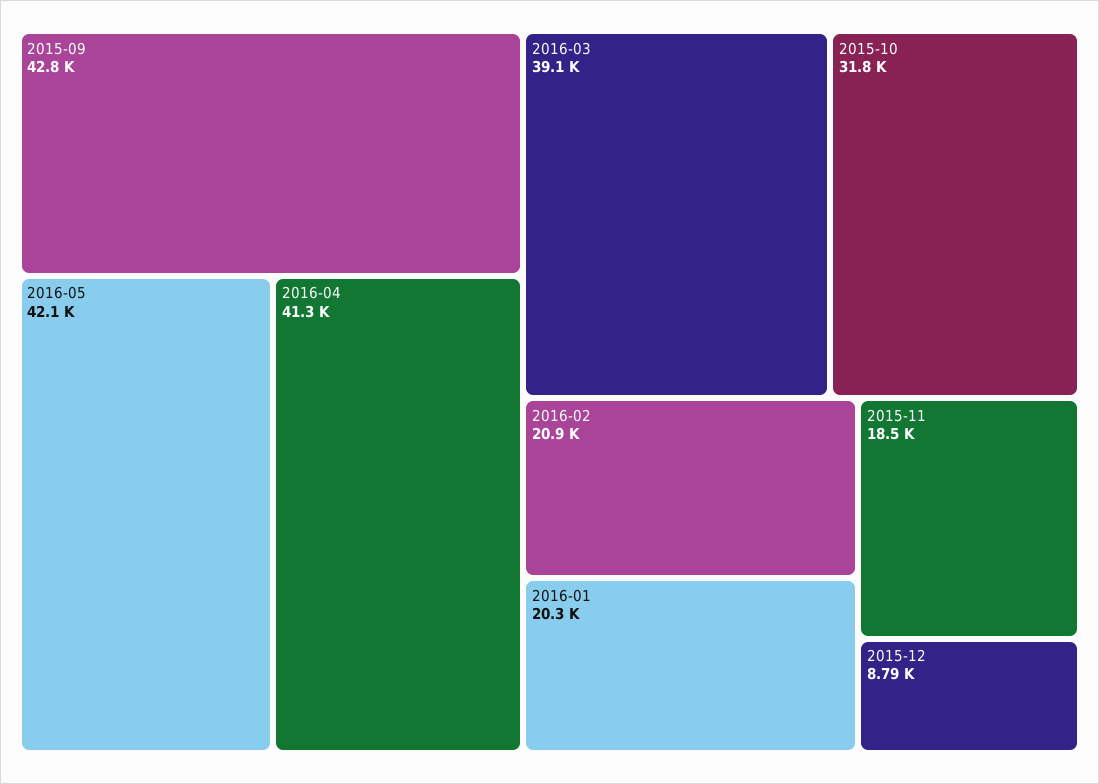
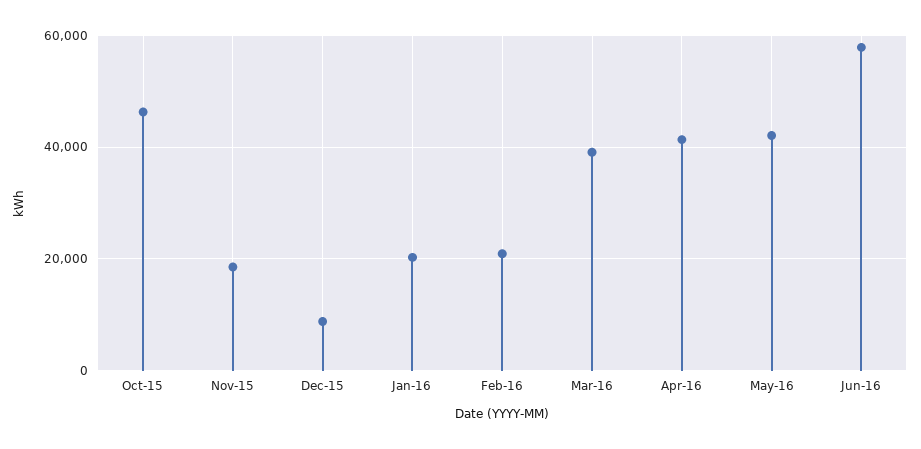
2015-09: 42800 -> none
2015-10: 31800 -> 46000
Jun-16: none -> 58000

